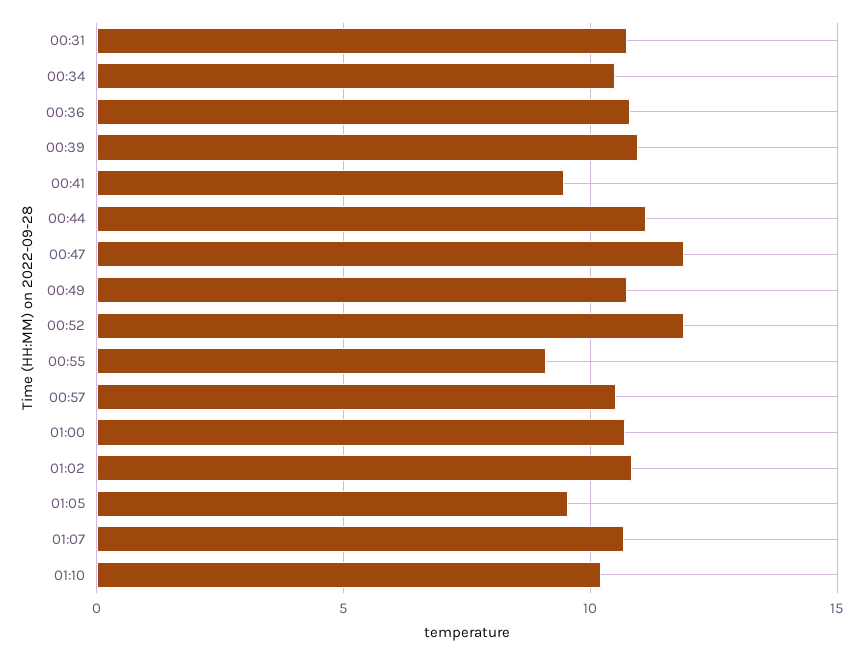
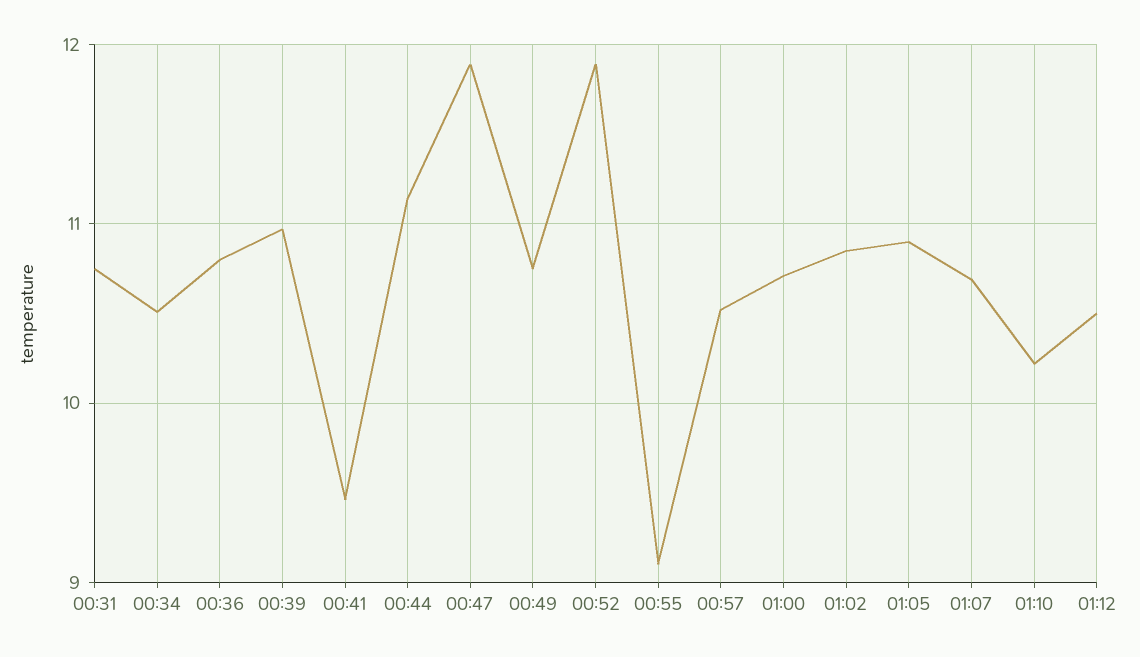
01:05: 9.5 -> 10.9
01:12: none -> 10.5

